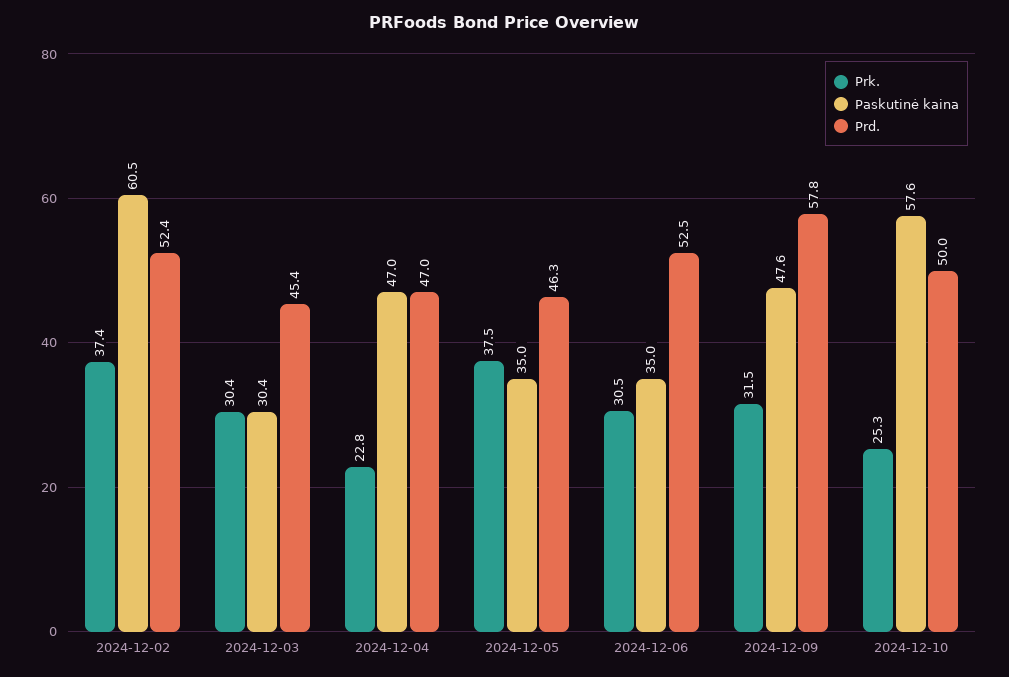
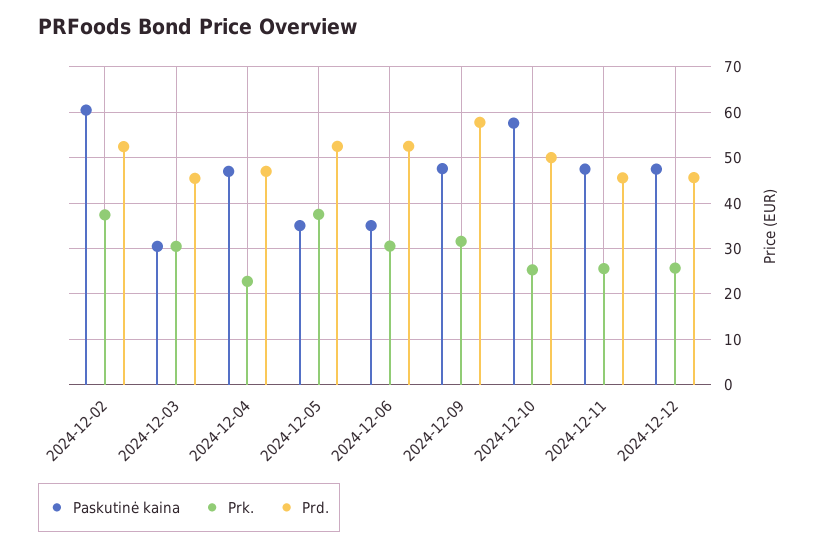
Prd., 2024-12-05: 46.3 -> 52
Paskutinė kaina, 2024-12-11: none -> 48
Prk., 2024-12-11: none -> 26
Prd., 2024-12-11: none -> 46
Paskutinė kaina, 2024-12-12: none -> 48
Prk., 2024-12-12: none -> 26
Prd., 2024-12-12: none -> 46

